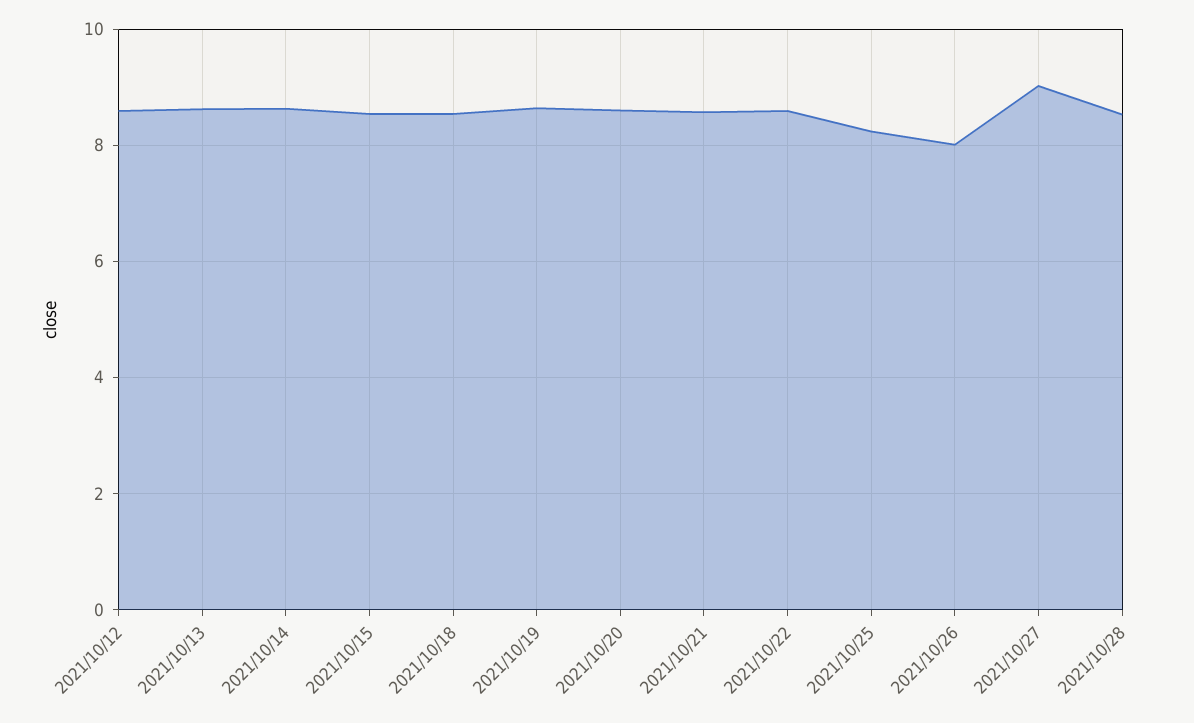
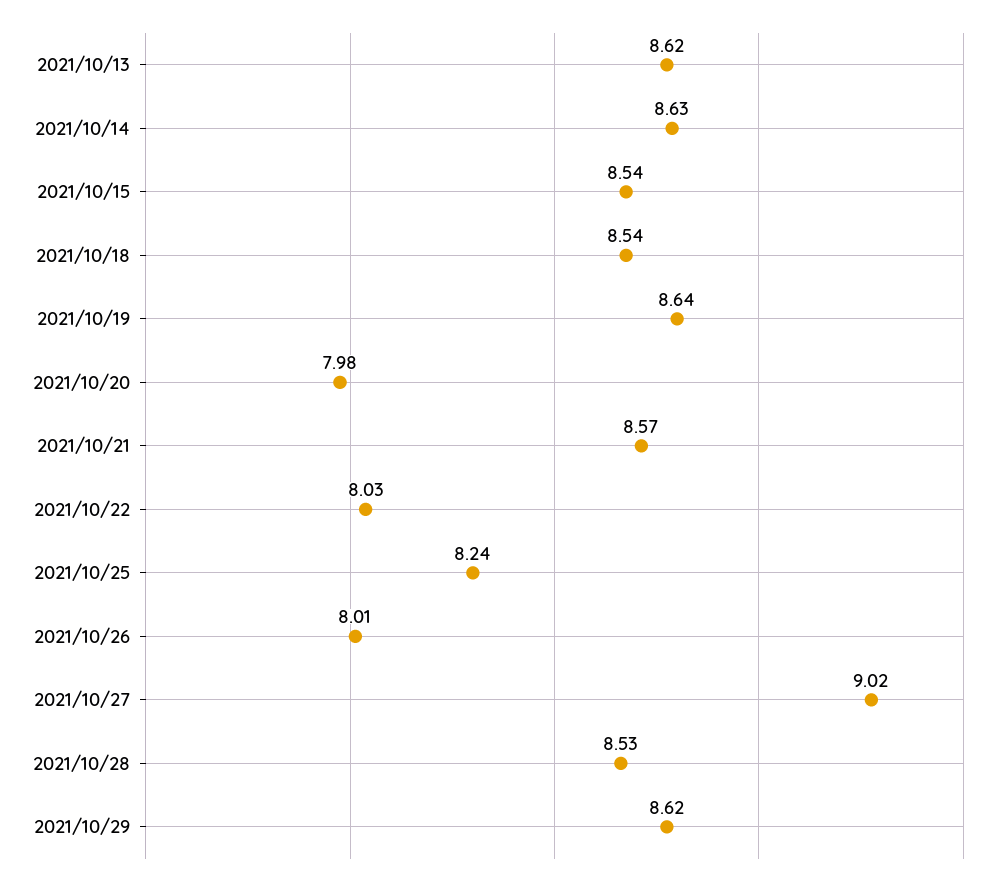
2021/10/12: 8.6 -> none
2021/10/20: 8.6 -> 7.98
2021/10/22: 8.6 -> 8.03
2021/10/29: none -> 8.62

